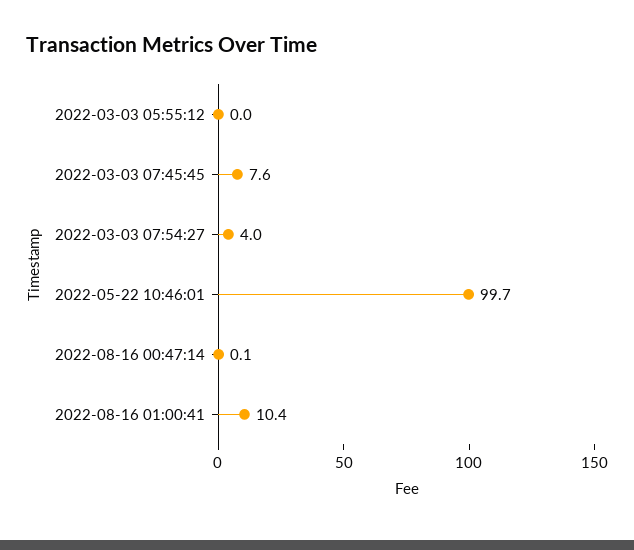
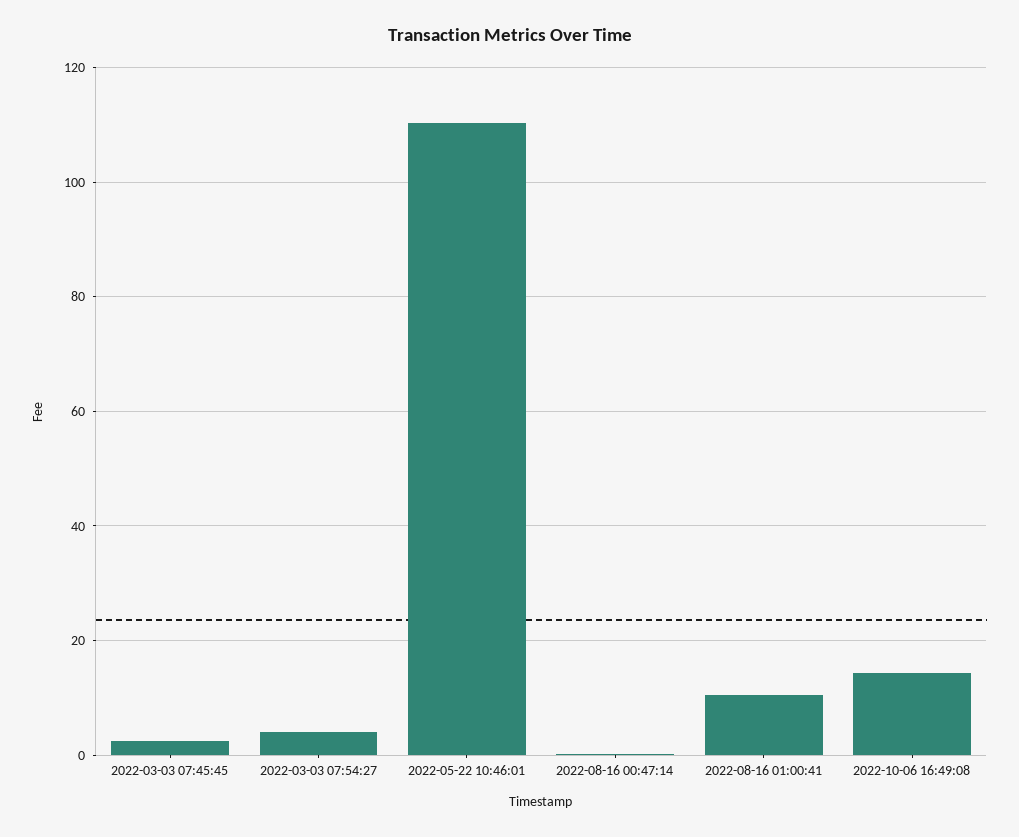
2022-03-03 05:55:12: 0 -> none
2022-03-03 07:45:45: 7.6 -> 2
2022-05-22 10:46:01: 99.7 -> 110
2022-10-06 16:49:08: none -> 14

